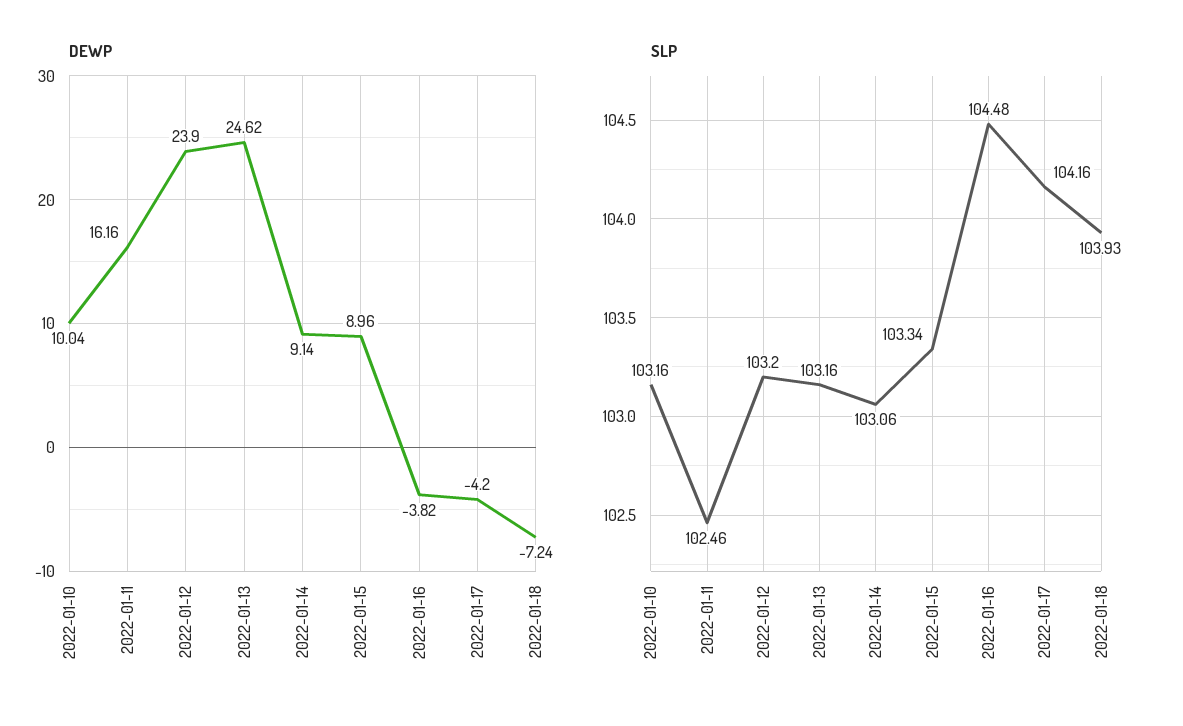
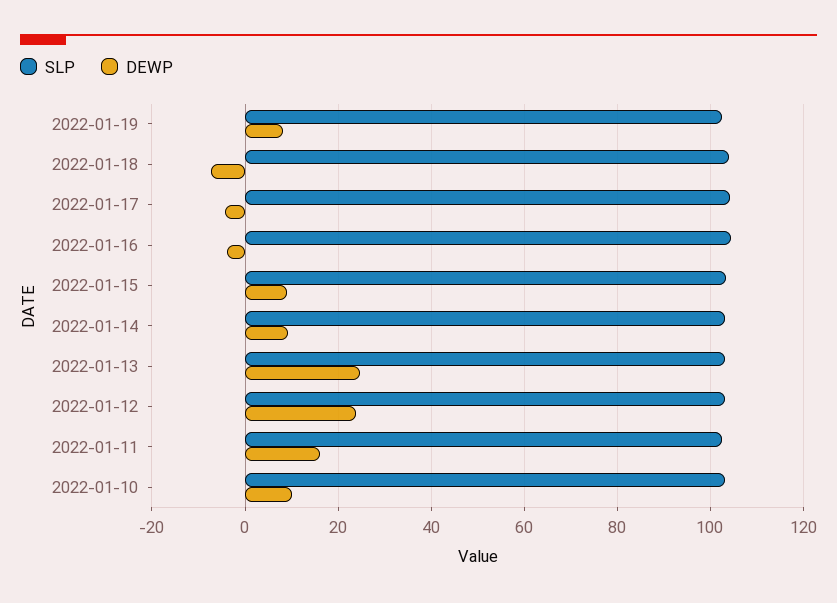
SLP, 2022-01-19: none -> 102
DEWP, 2022-01-19: none -> 8

